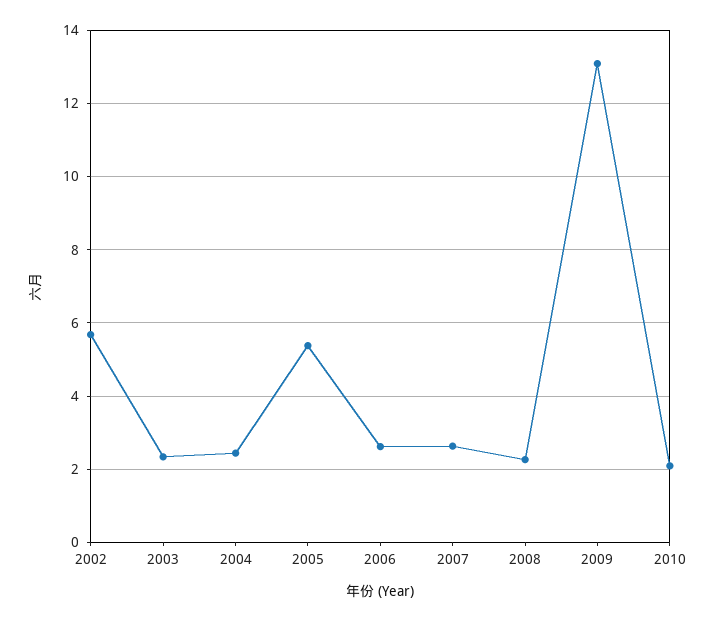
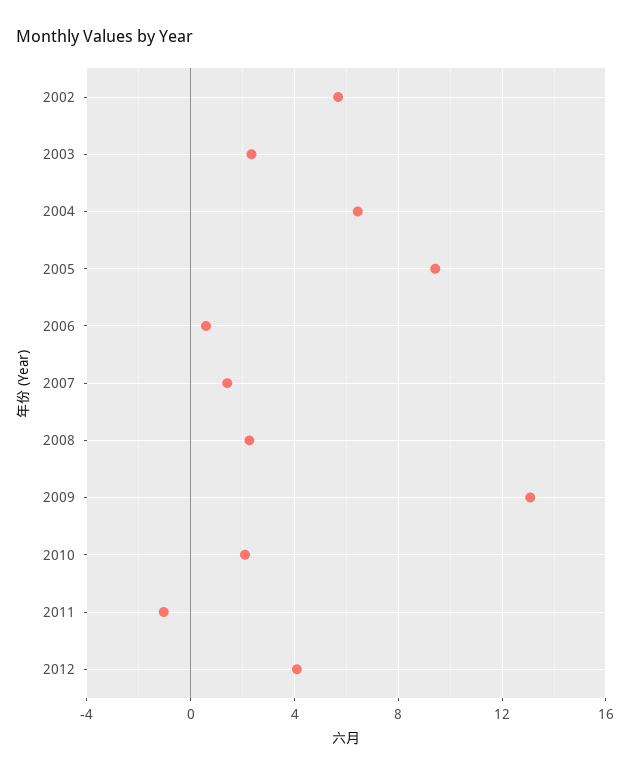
2004: 2.4 -> 6.5
2005: 5.4 -> 9.5
2006: 2.6 -> 0.5
2007: 2.6 -> 1.5
2011: none -> -1
2012: none -> 4

